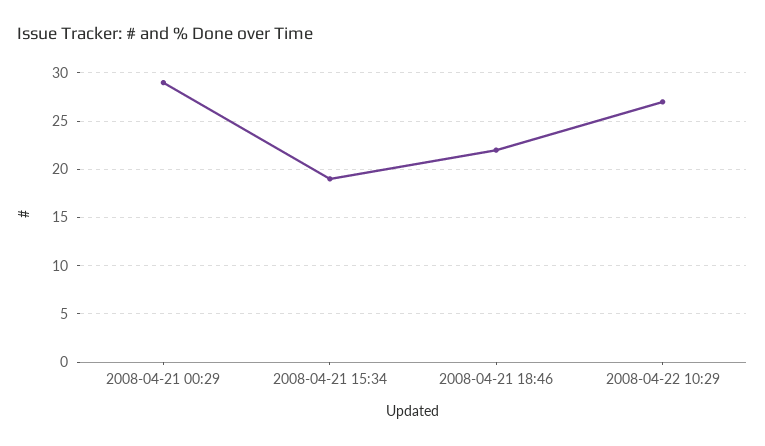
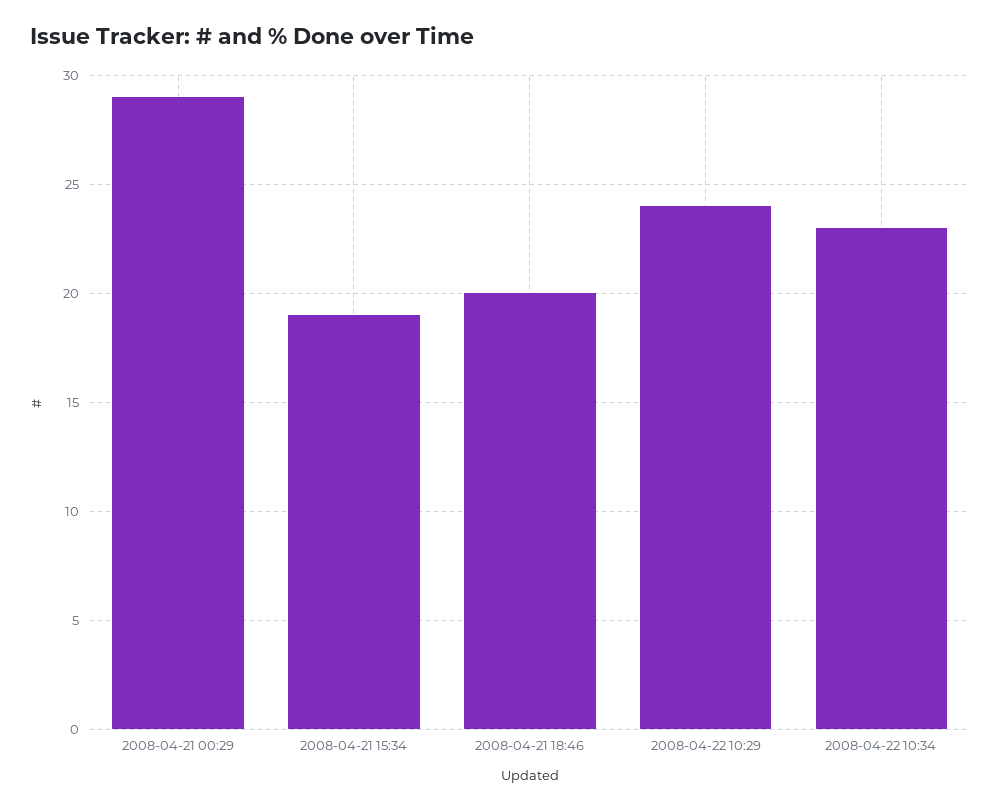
2008-04-21 18:46: 22 -> 20
2008-04-22 10:29: 27 -> 24
2008-04-22 10:34: none -> 23

